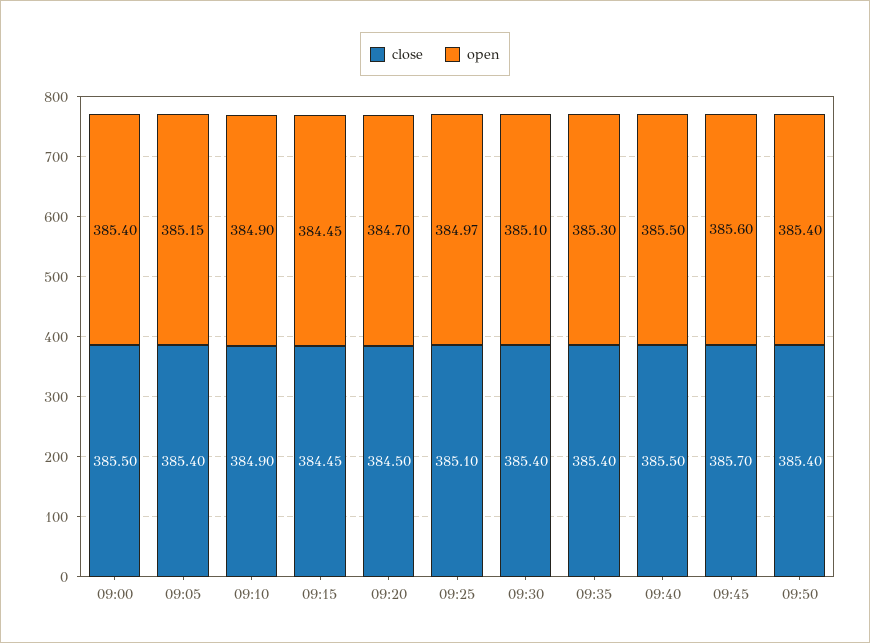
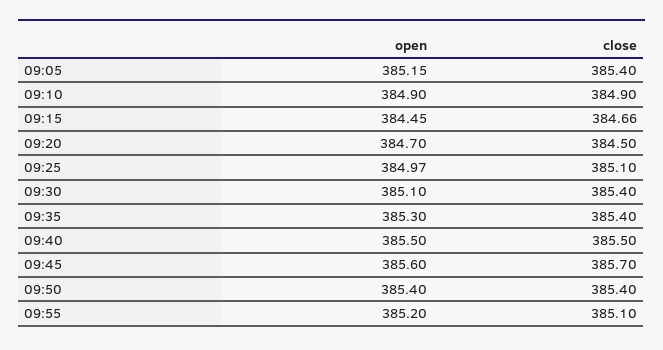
close, 09:00: 385.5 -> none
open, 09:00: 385.4 -> none
close, 09:15: 384.45 -> 384.66
open, 09:55: none -> 385.2
close, 09:55: none -> 385.1

